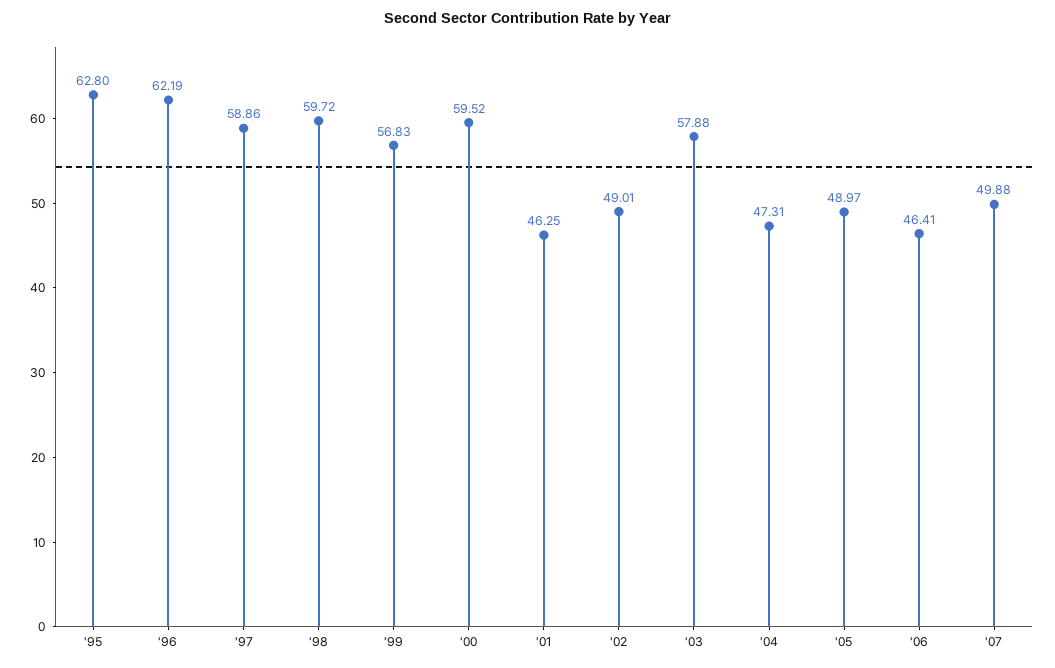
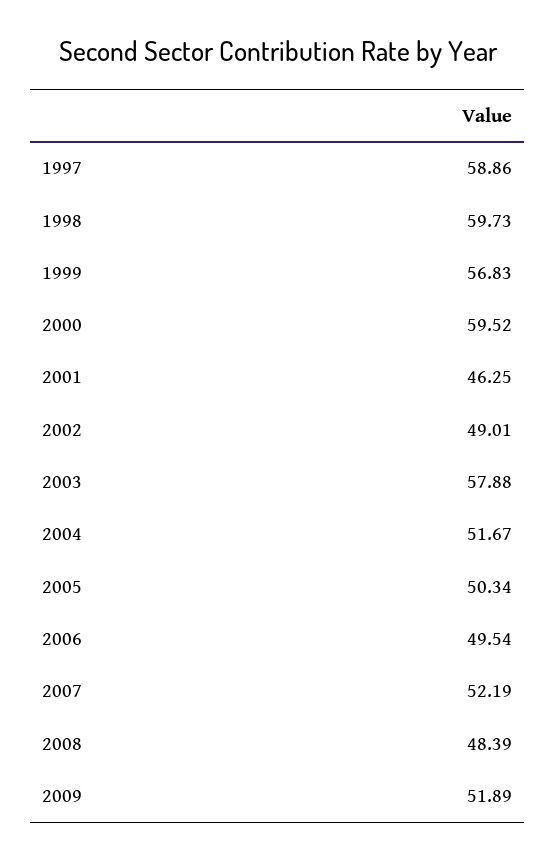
'95: 62.8 -> none
'96: 62.19 -> none
'98: 59.72 -> 59.73
'04: 47.31 -> 51.67
'05: 48.97 -> 50.34
'06: 46.41 -> 49.54
'07: 49.88 -> 52.19
2008: none -> 48.39
2009: none -> 51.89

